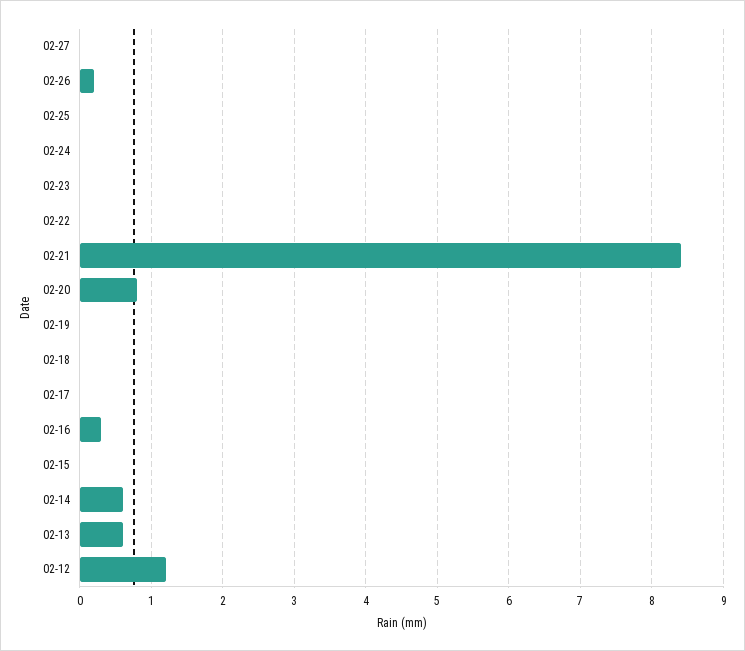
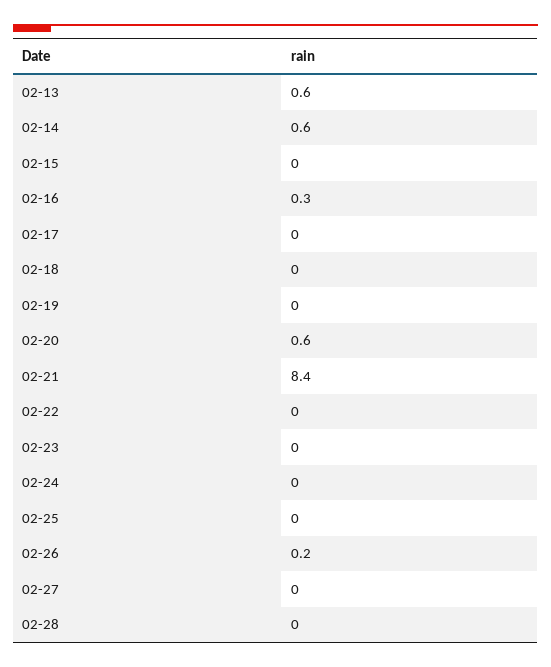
02-20: 0.8 -> 0.6
02-12: 1.2 -> none
02-28: none -> 0

